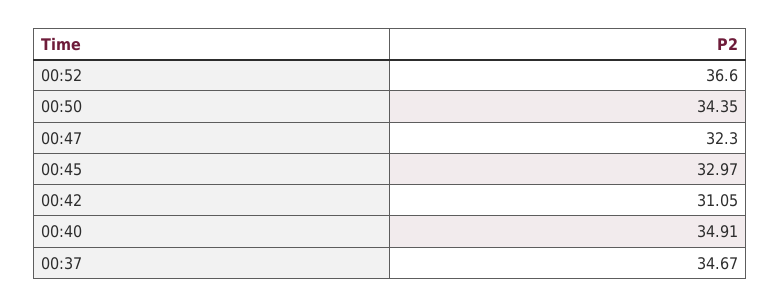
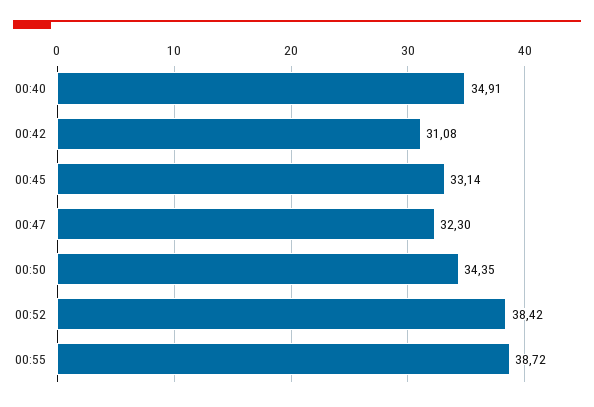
00:52: 36.6 -> 38.42
00:45: 32.97 -> 33.14
00:42: 31.05 -> 31.08
00:37: 34.67 -> none
00:55: none -> 38.72

